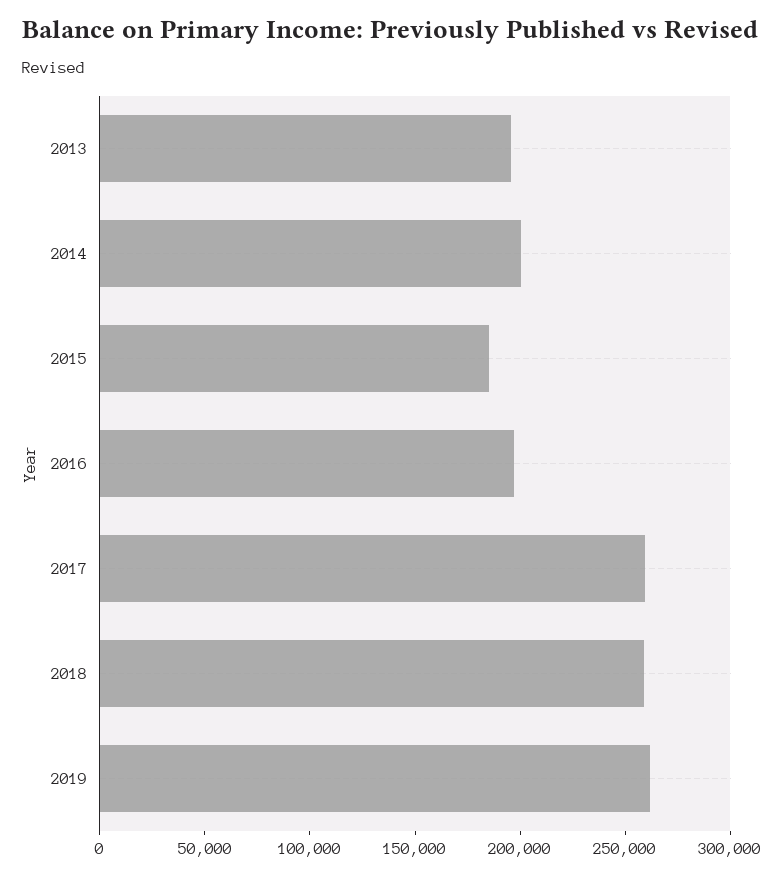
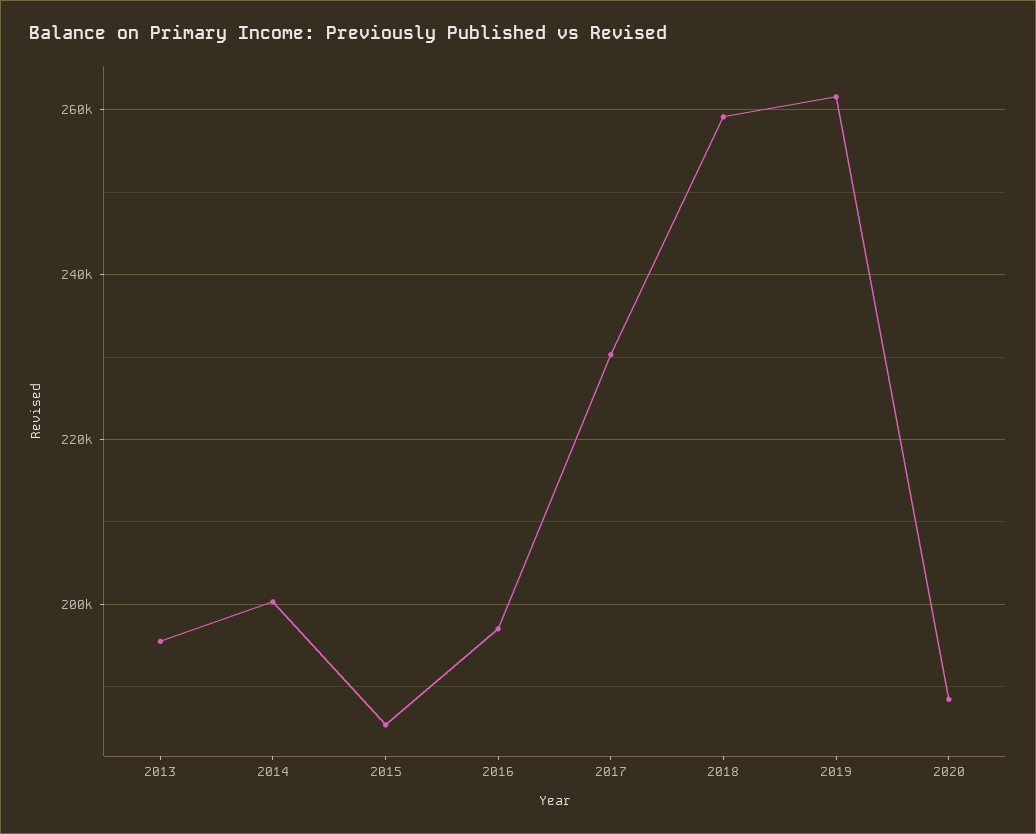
2017: 260000 -> 230000
2020: none -> 188000

